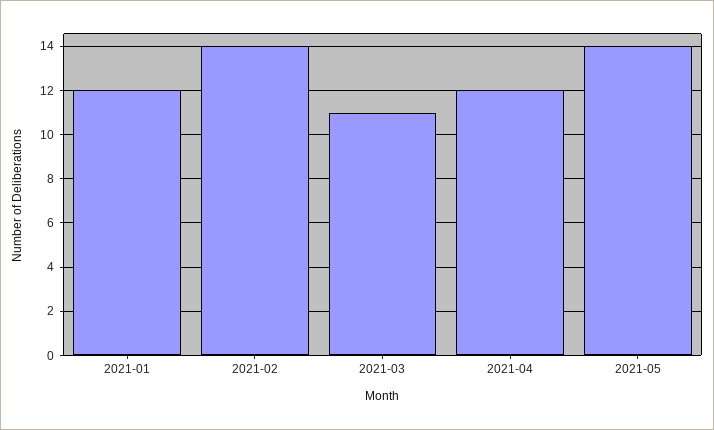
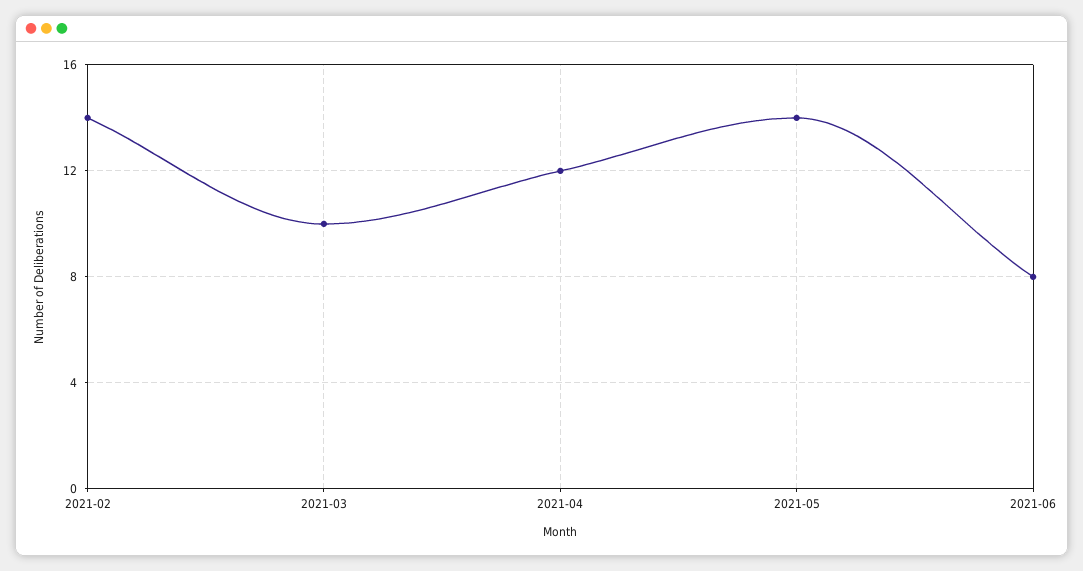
2021-01: 12 -> none
2021-03: 11 -> 10
2021-06: none -> 8

